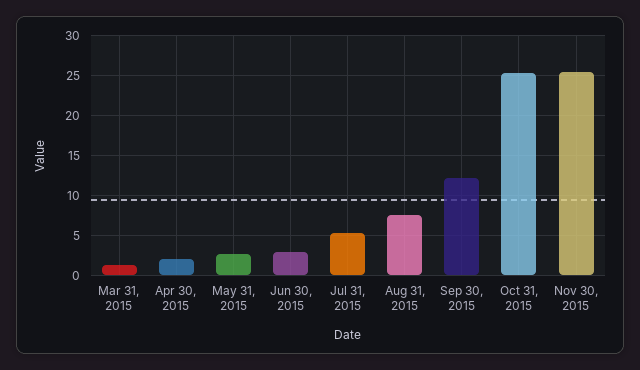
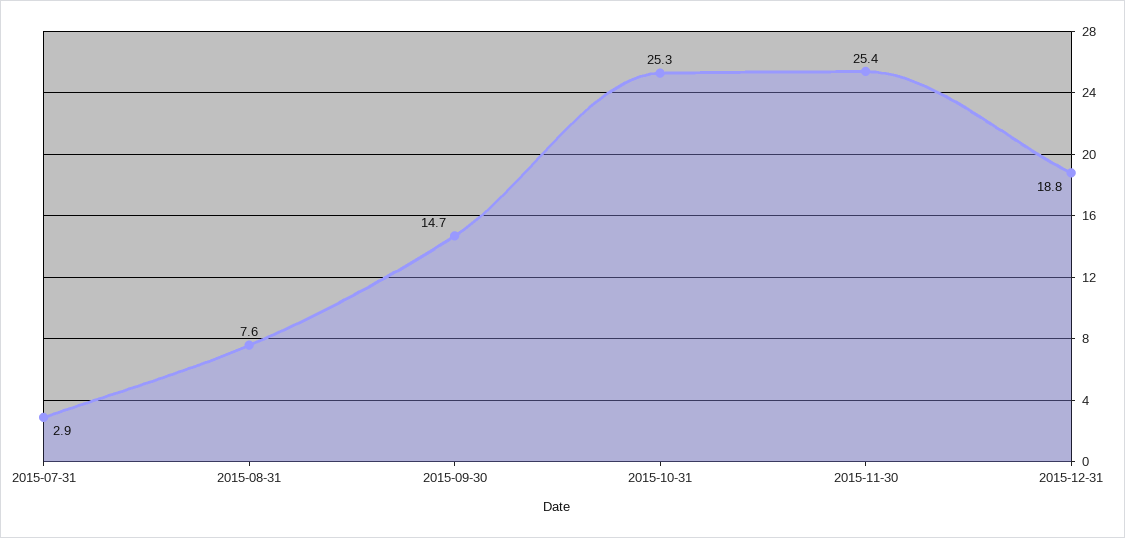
Mar 31, 2015: 1 -> none
Apr 30, 2015: 2 -> none
May 31, 2015: 3 -> none
Jun 30, 2015: 3 -> none
Jul 31, 2015: 5 -> 2.9
Sep 30, 2015: 12 -> 14.7
2015-12-31: none -> 18.8

